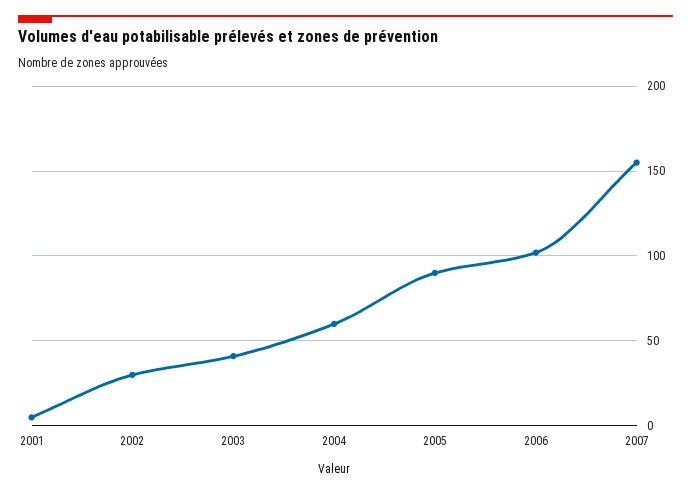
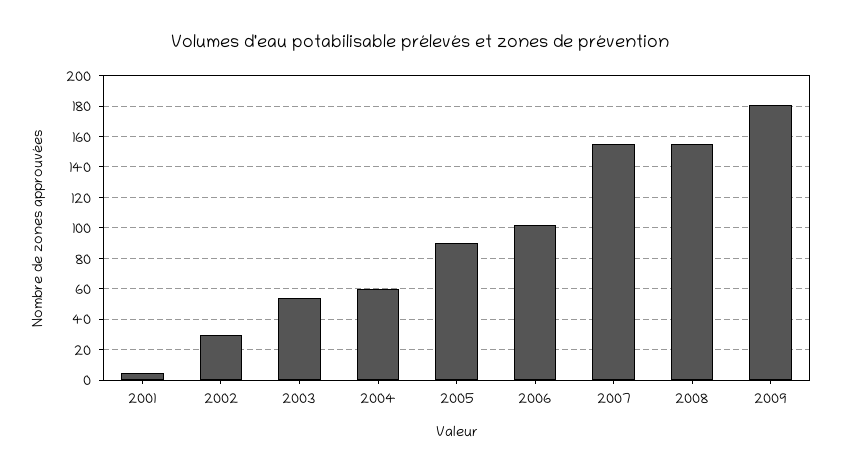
2003: 40 -> 55
2008: none -> 155
2009: none -> 180

